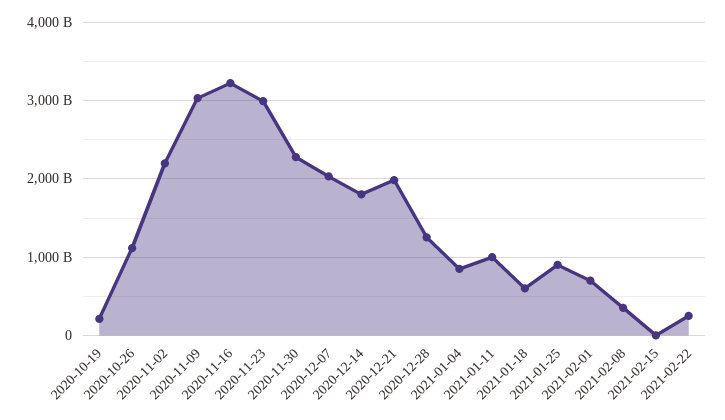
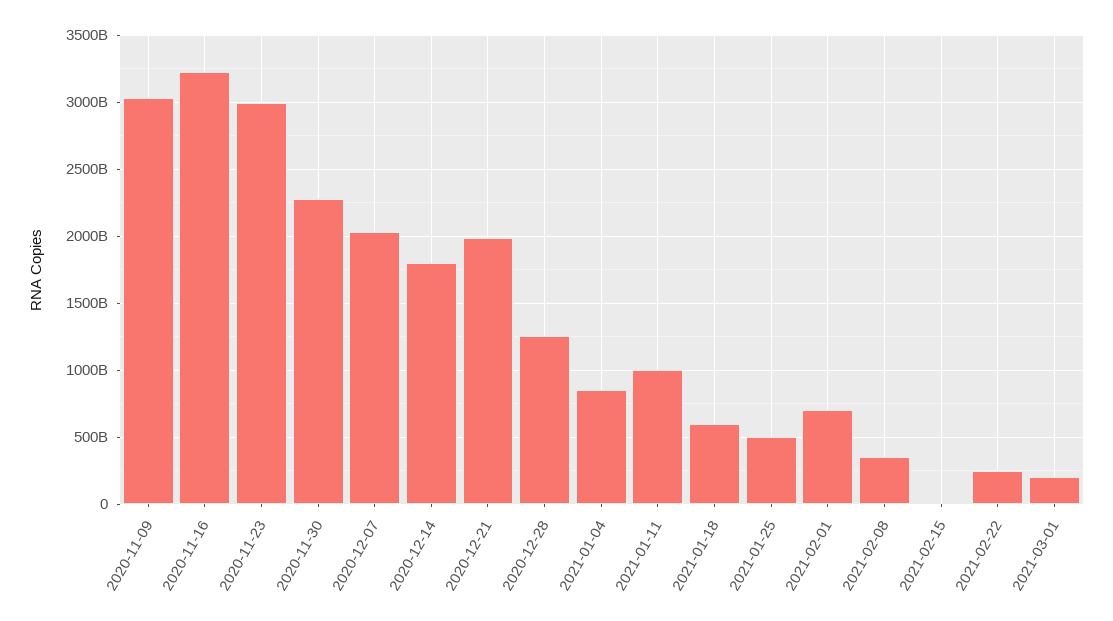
2020-10-19: 200000000000 -> none
2020-10-26: 1100000000000 -> none
2020-11-02: 2200000000000 -> none
2021-01-25: 900000000000 -> 500000000000
2021-03-01: none -> 200000000000

